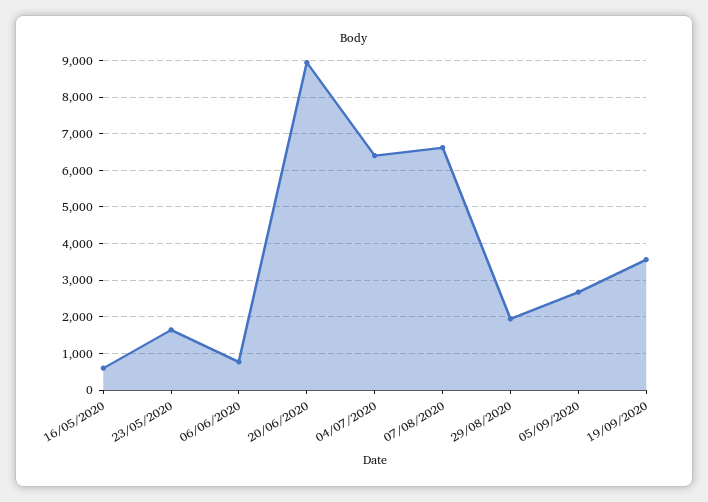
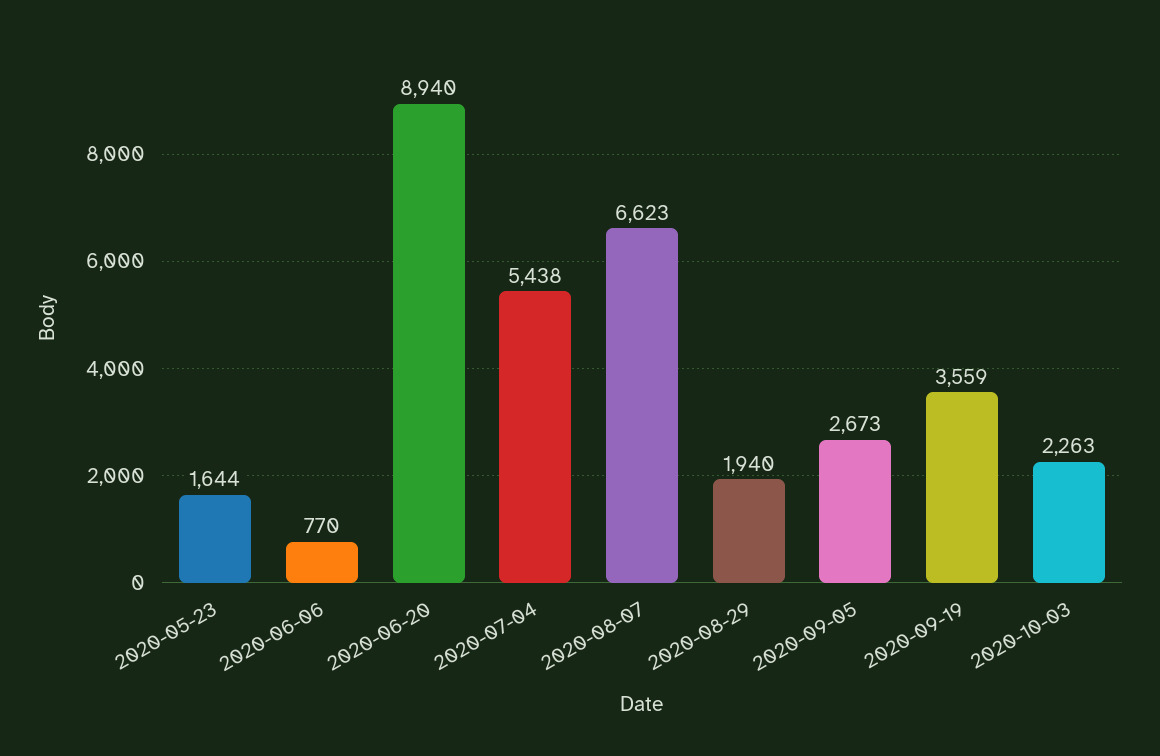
16/05/2020: 600 -> none
04/07/2020: 6400 -> 5438
2020-10-03: none -> 2263

